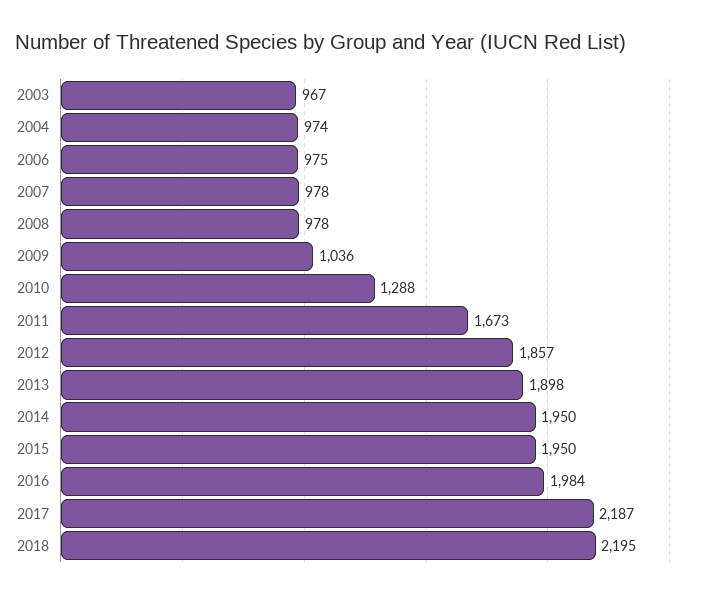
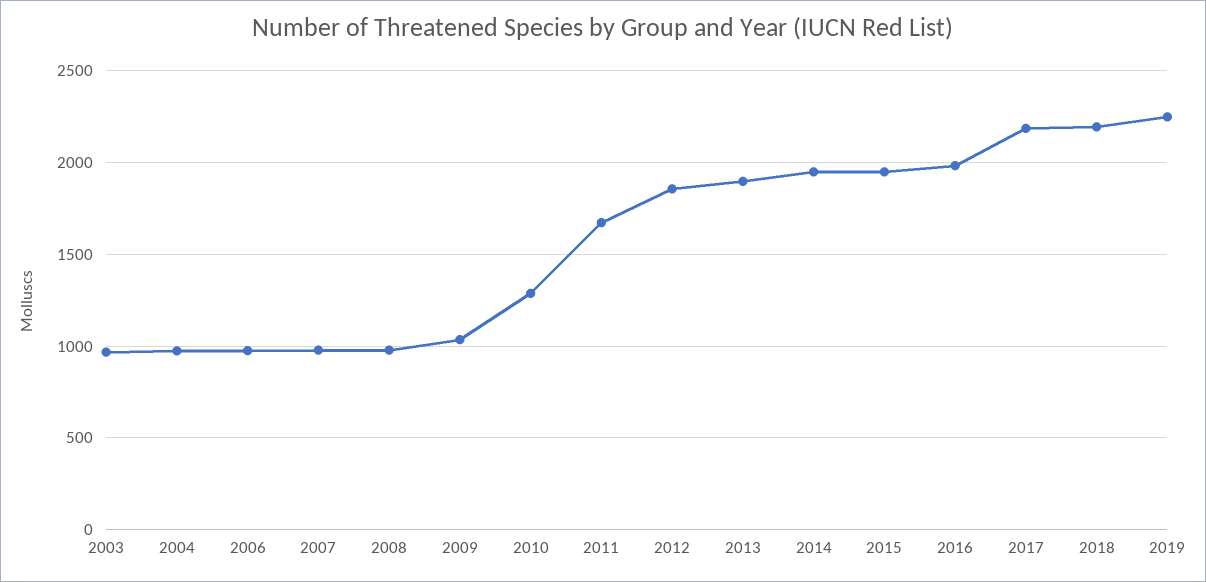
2019: none -> 2250

